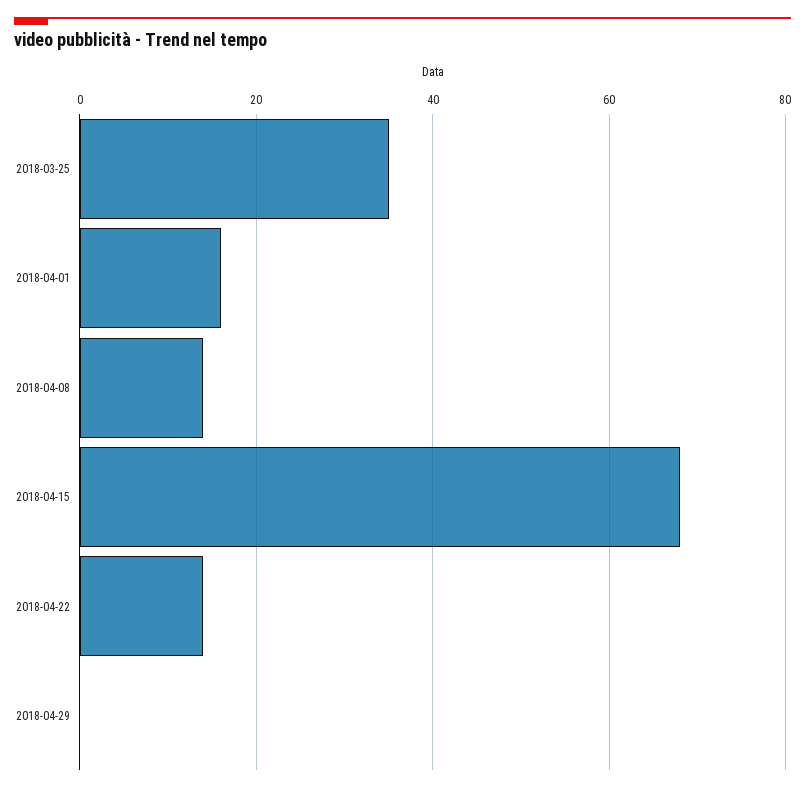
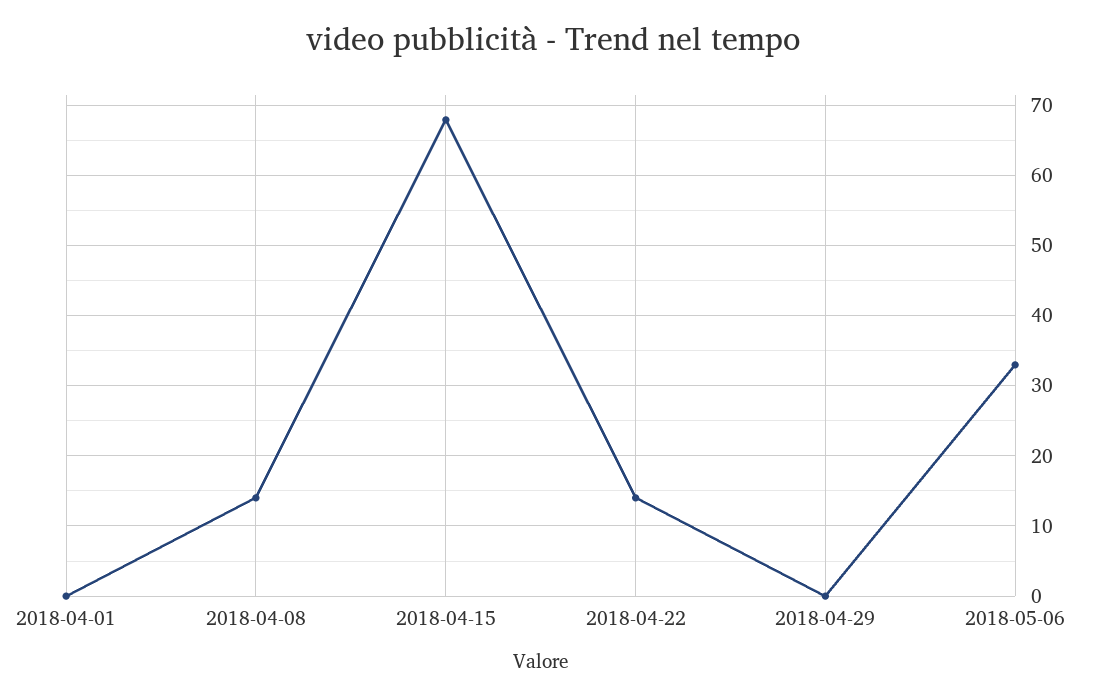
2018-03-25: 35 -> none
2018-04-01: 15 -> 0
2018-05-06: none -> 33

